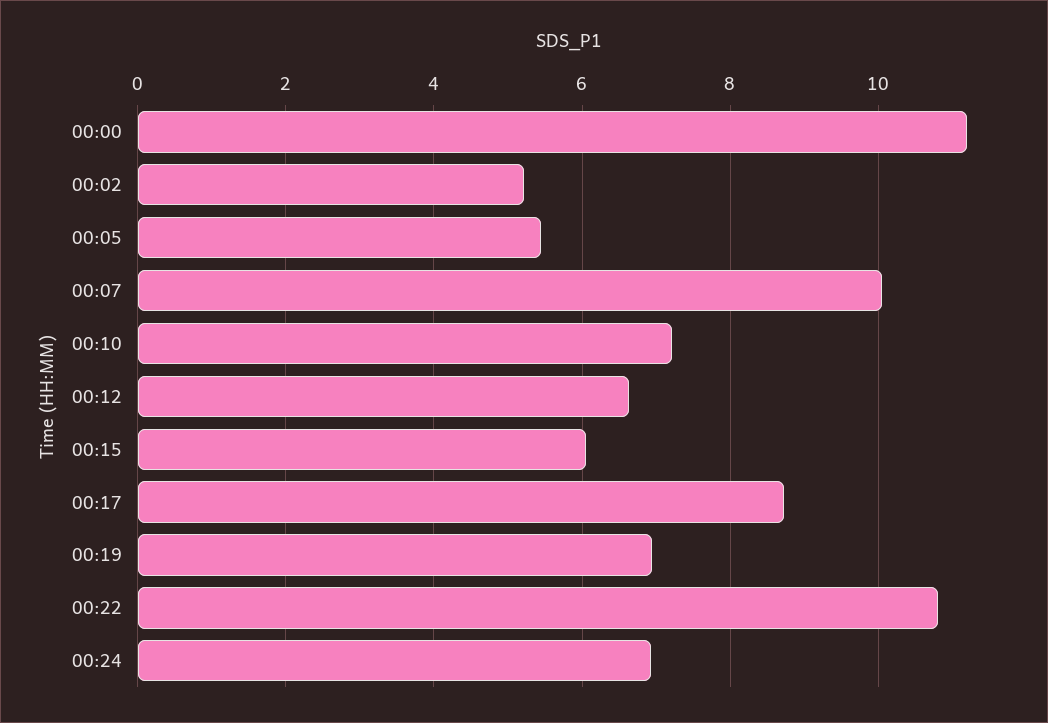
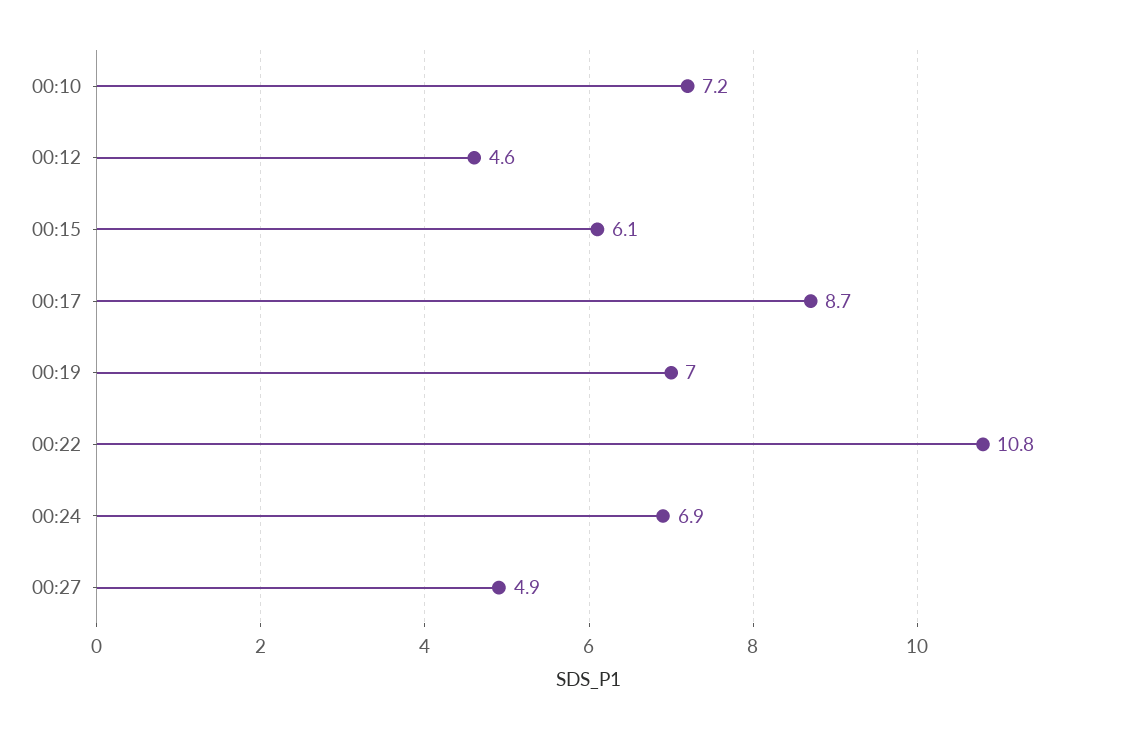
00:00: 11.2 -> none
00:02: 5.2 -> none
00:05: 5.4 -> none
00:07: 10 -> none
00:12: 6.6 -> 4.6
00:27: none -> 4.9

